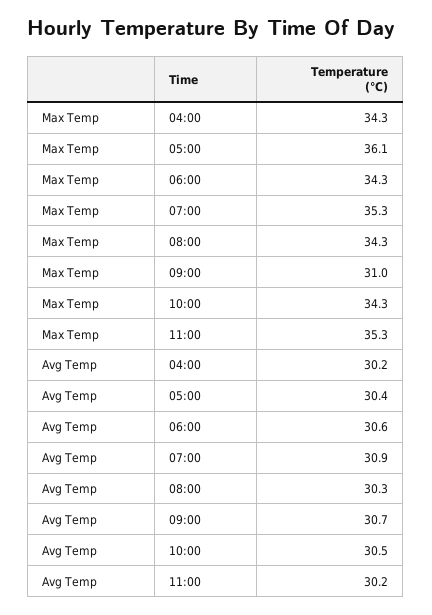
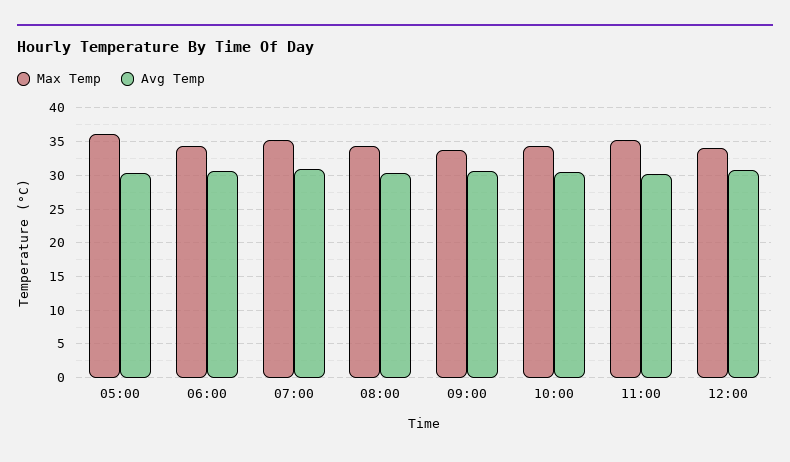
Max Temp, 04:00: 34.3 -> none
Max Temp, 09:00: 31 -> 34
Avg Temp, 04:00: 30.2 -> none
Max Temp, 12:00: none -> 34
Avg Temp, 12:00: none -> 31

